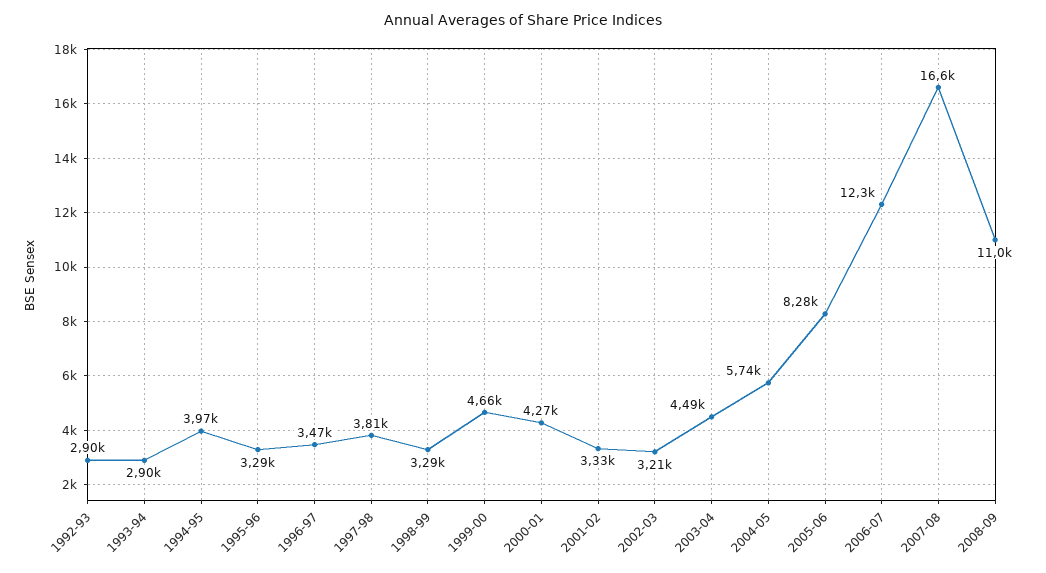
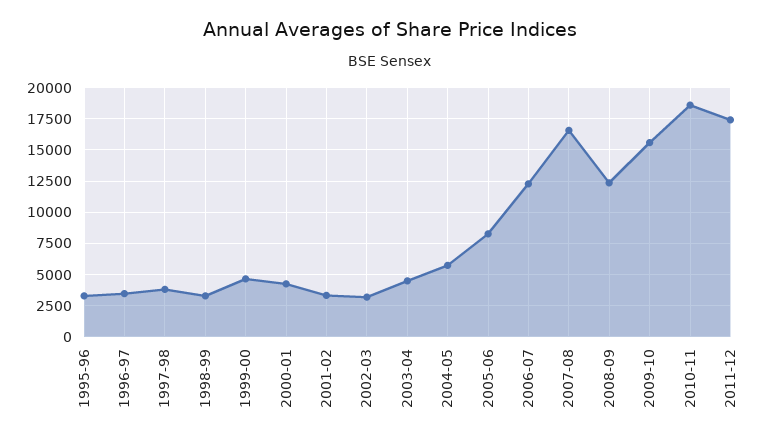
1992-93: 2900 -> none
1993-94: 2900 -> none
1994-95: 3970 -> none
2008-09: 11000 -> 12500
2009-10: none -> 15500
2010-11: none -> 18500
2011-12: none -> 17500

